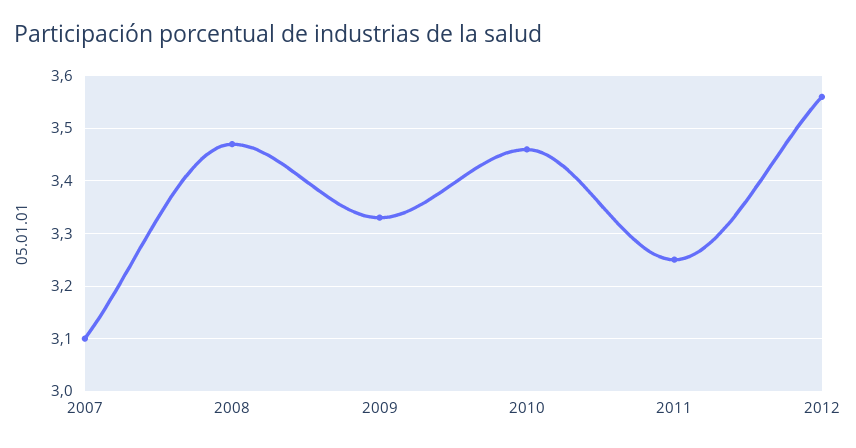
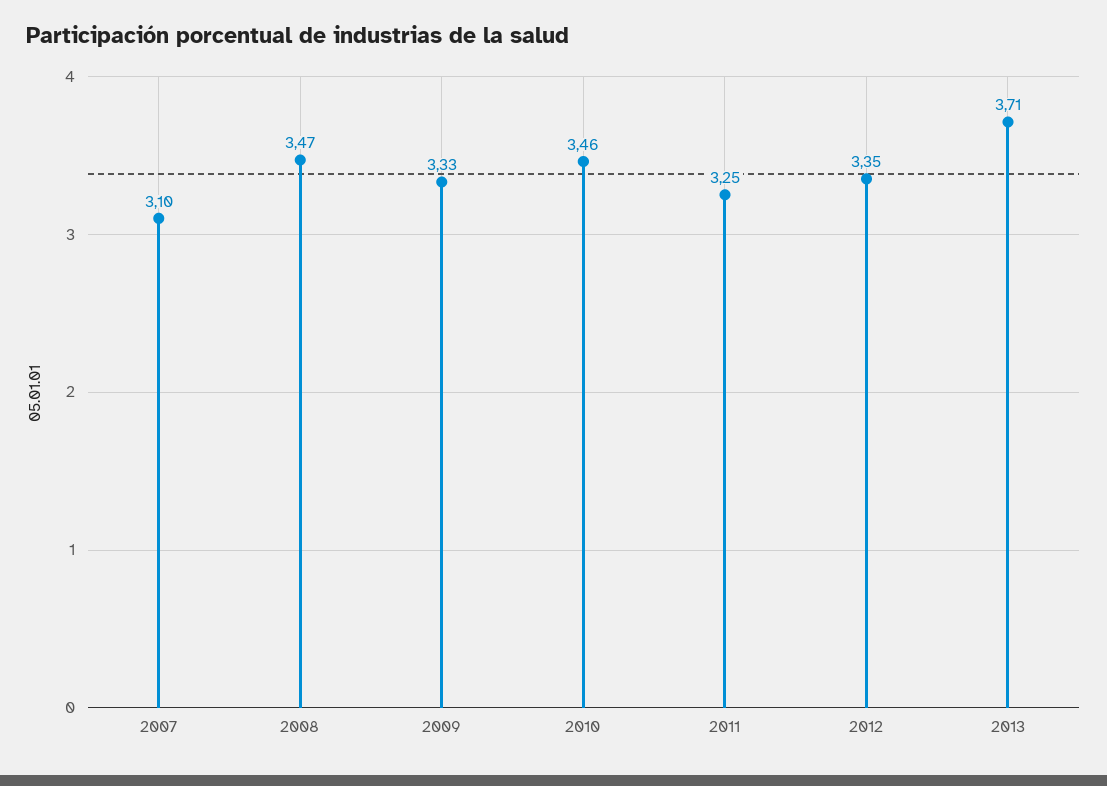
2012: 3.55 -> 3.35
2013: none -> 3.71

